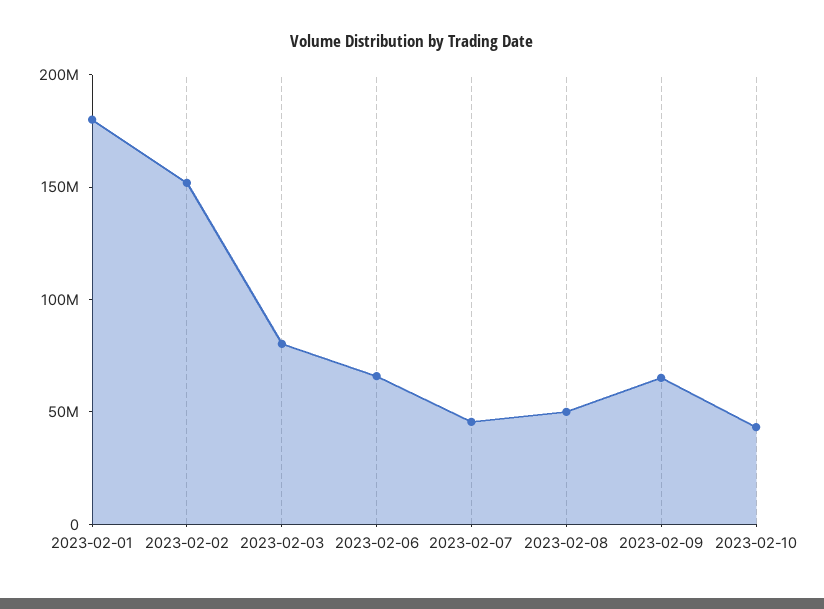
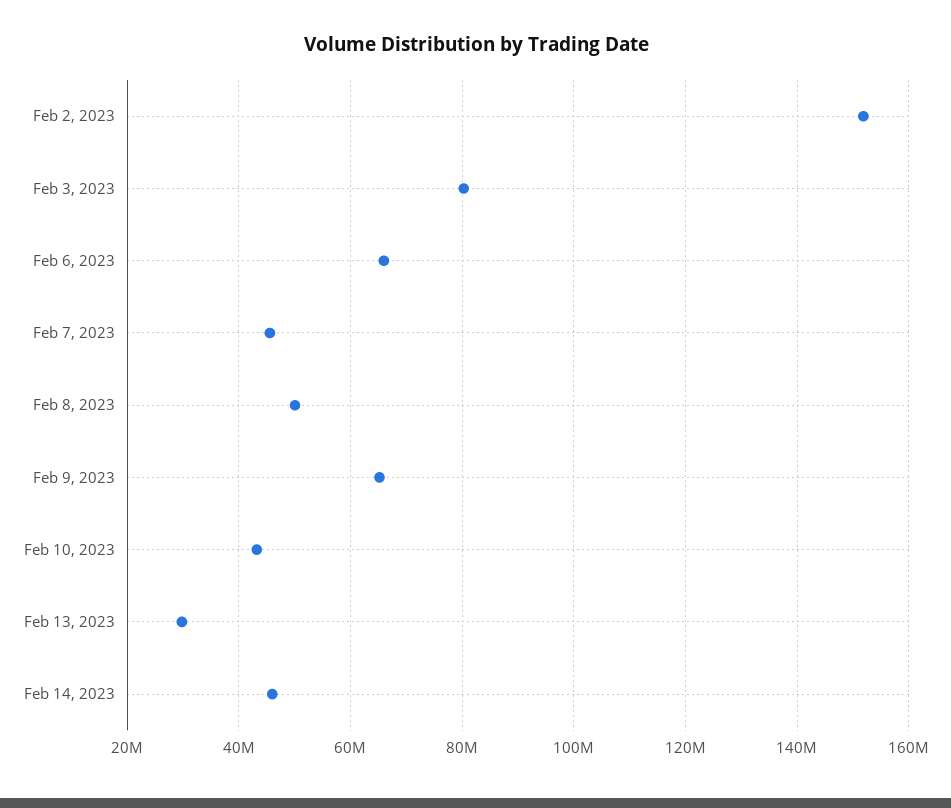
2023-02-01: 180000000 -> none
Feb 13, 2023: none -> 30000000
Feb 14, 2023: none -> 46000000

